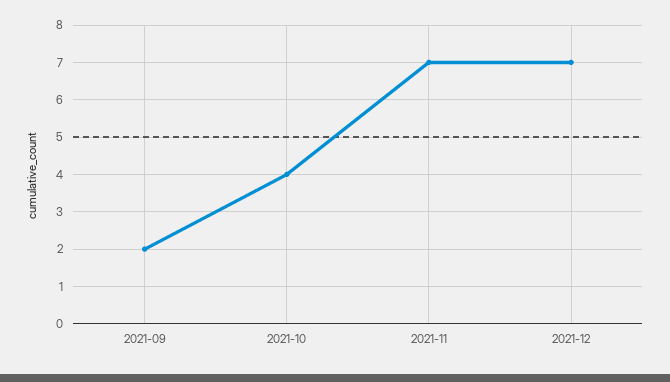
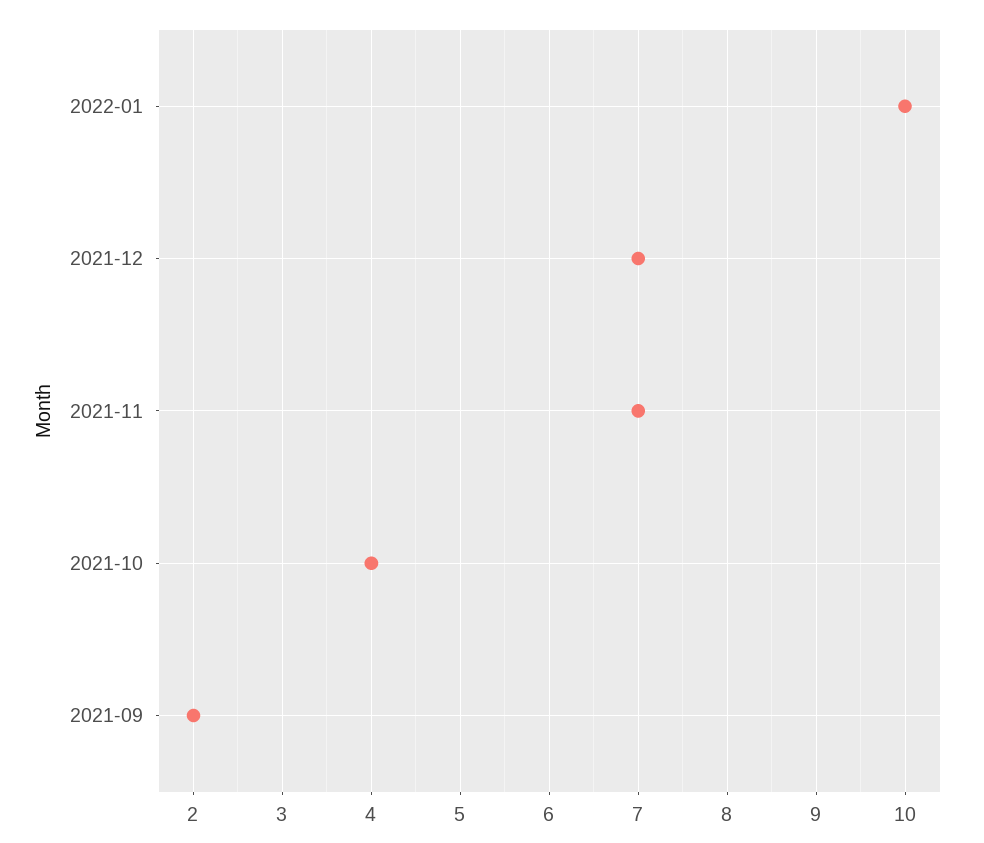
2022-01: none -> 10

